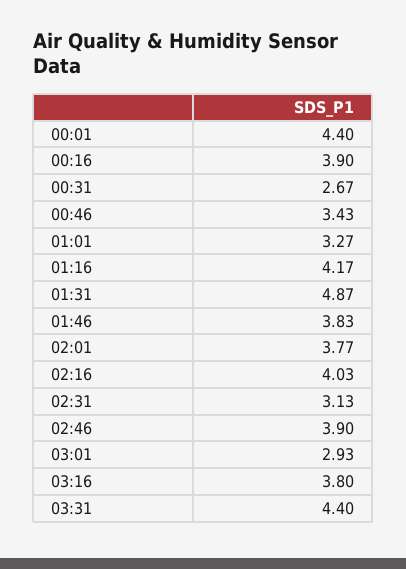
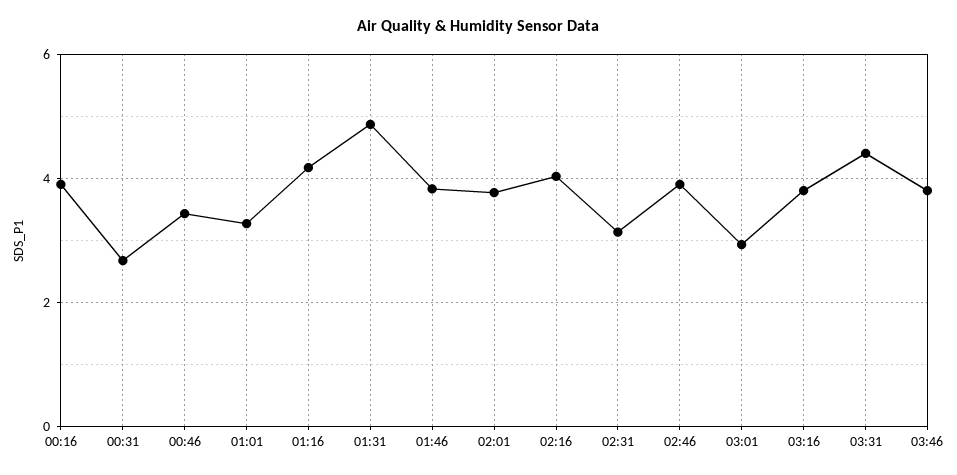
00:01: 4.4 -> none
03:46: none -> 3.8

